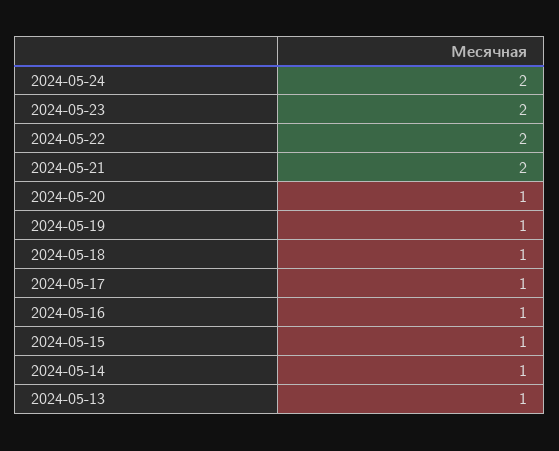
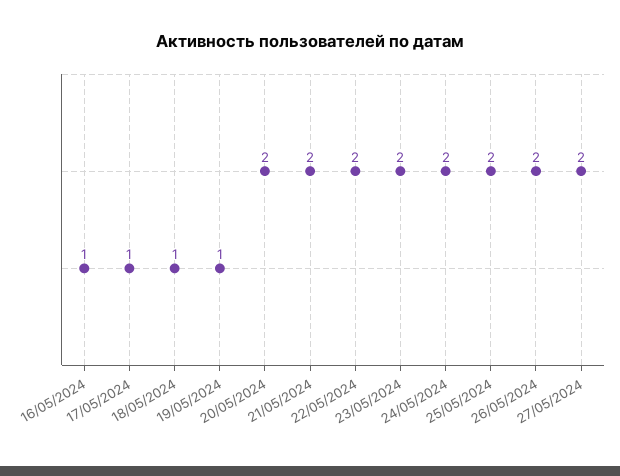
2024-05-20: 1 -> 2
2024-05-15: 1 -> none
2024-05-14: 1 -> none
2024-05-13: 1 -> none
25/05/2024: none -> 2
26/05/2024: none -> 2
27/05/2024: none -> 2

